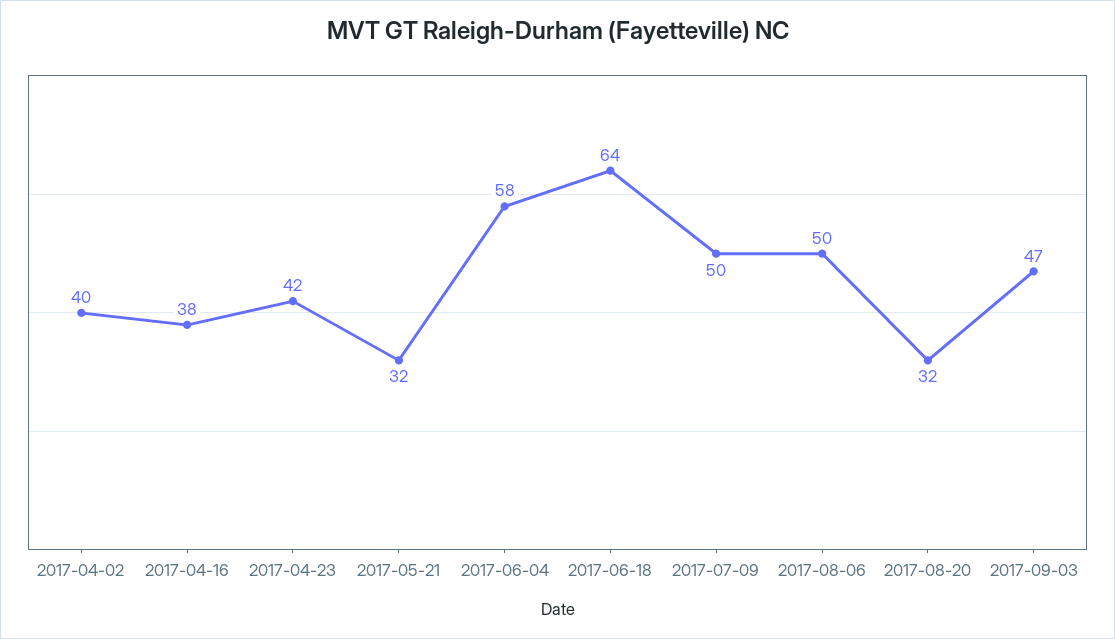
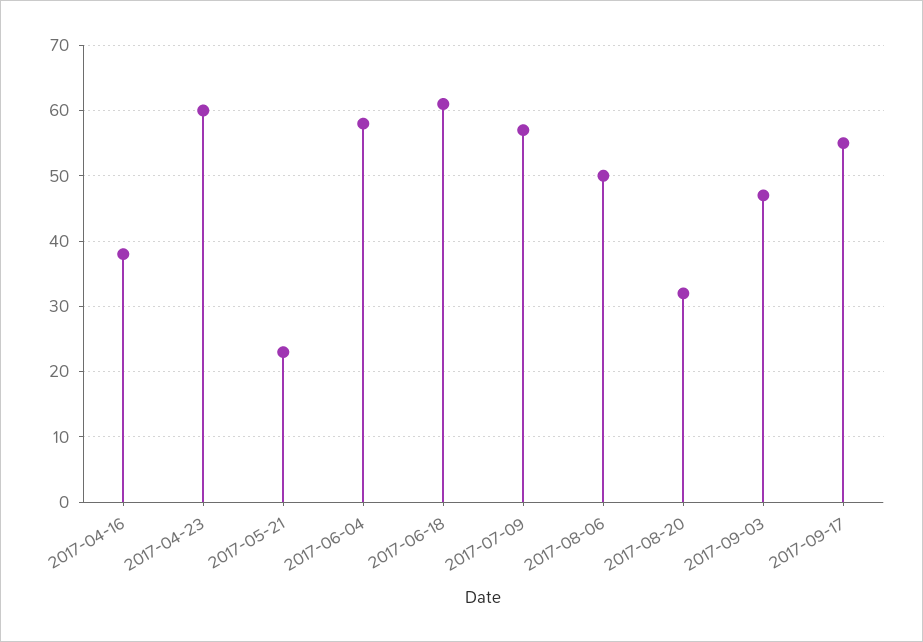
2017-04-02: 40 -> none
2017-04-23: 42 -> 60
2017-05-21: 32 -> 23
2017-06-18: 64 -> 61
2017-07-09: 50 -> 57
2017-09-17: none -> 55

